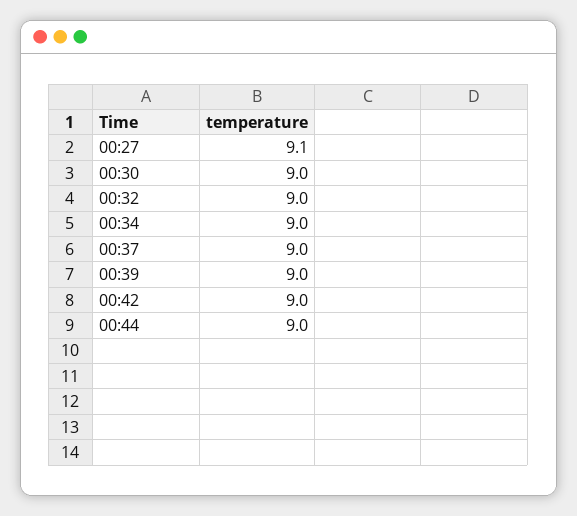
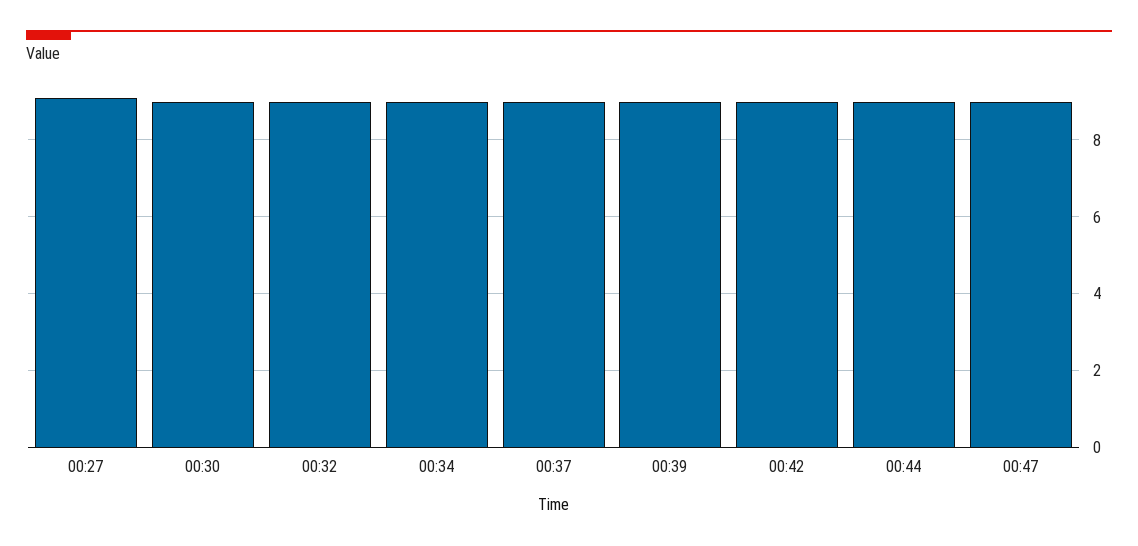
00:47: none -> 9

